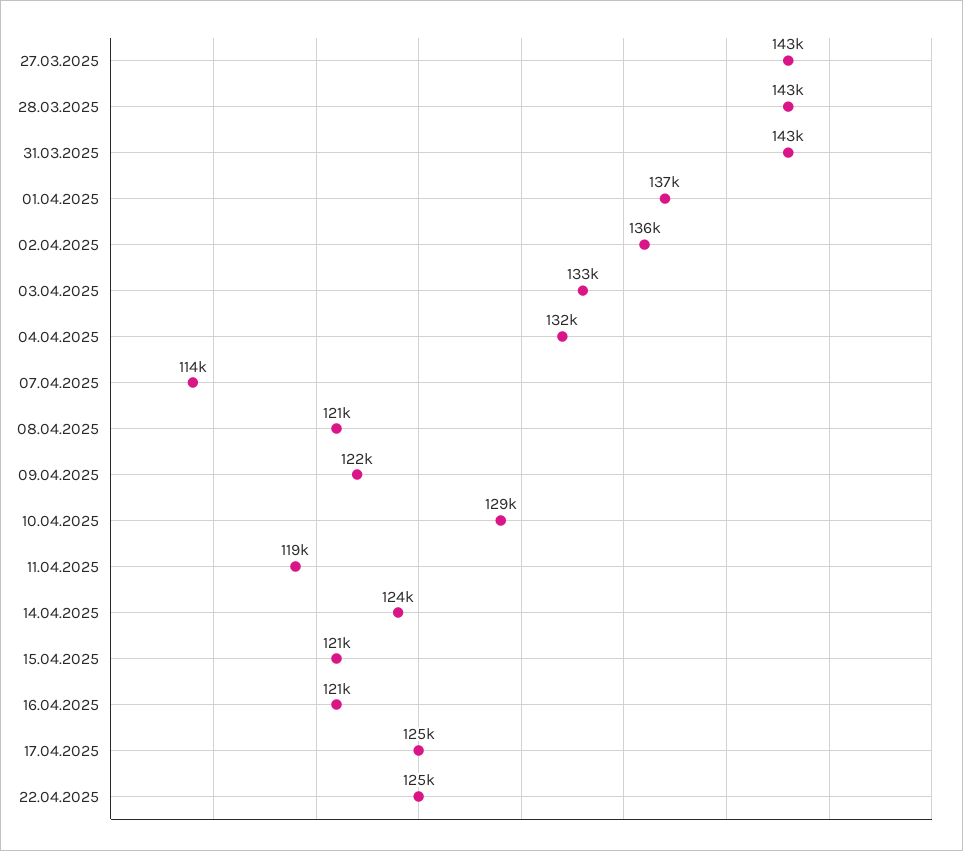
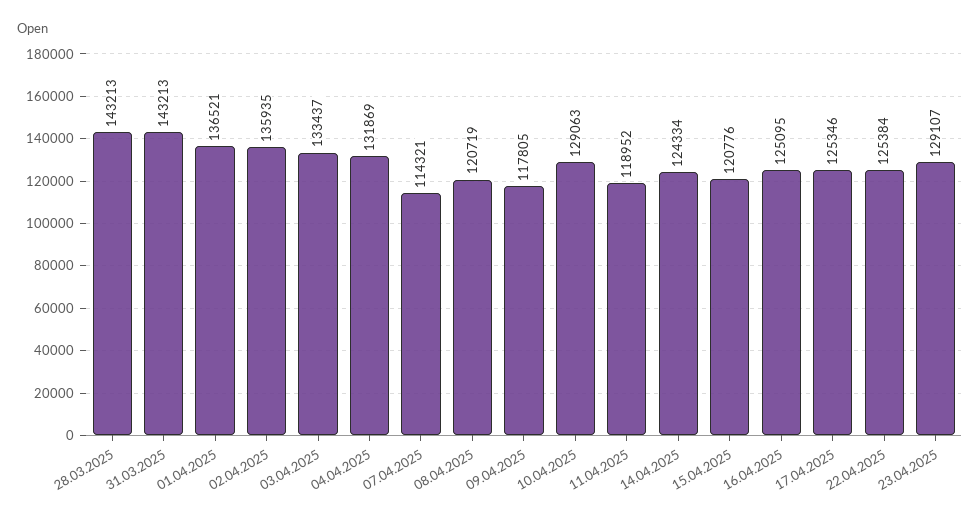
27.03.2025: 143000 -> none
09.04.2025: 122000 -> 117805
16.04.2025: 121000 -> 125095
23.04.2025: none -> 129107

